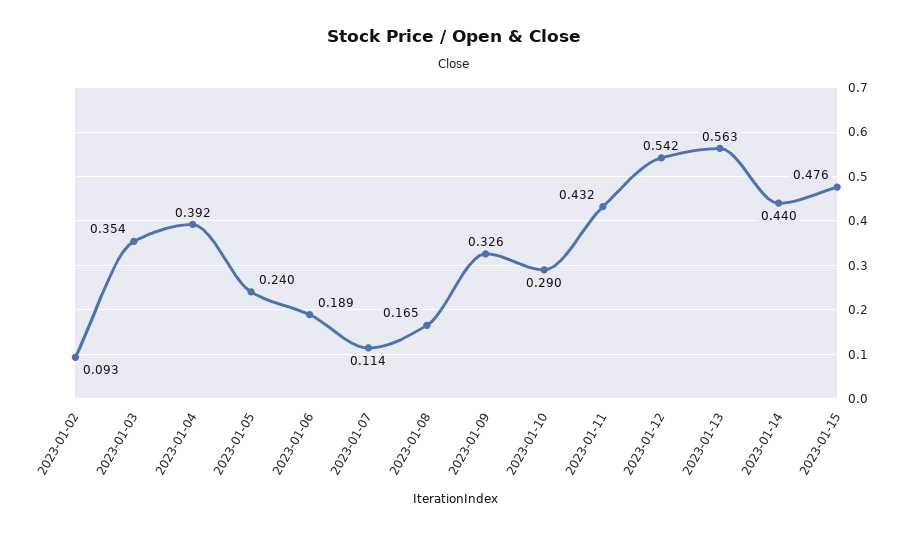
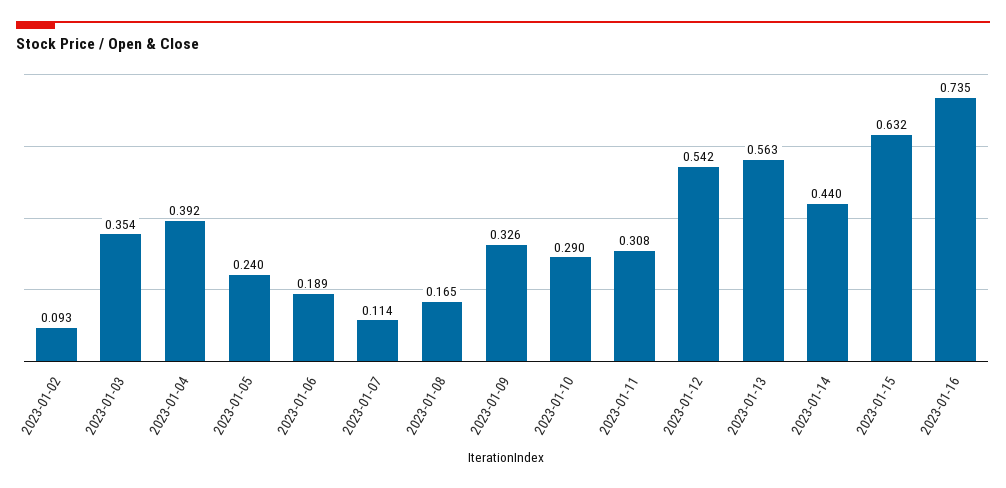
2023-01-11: 0.432 -> 0.308
2023-01-15: 0.476 -> 0.632
2023-01-16: none -> 0.735

